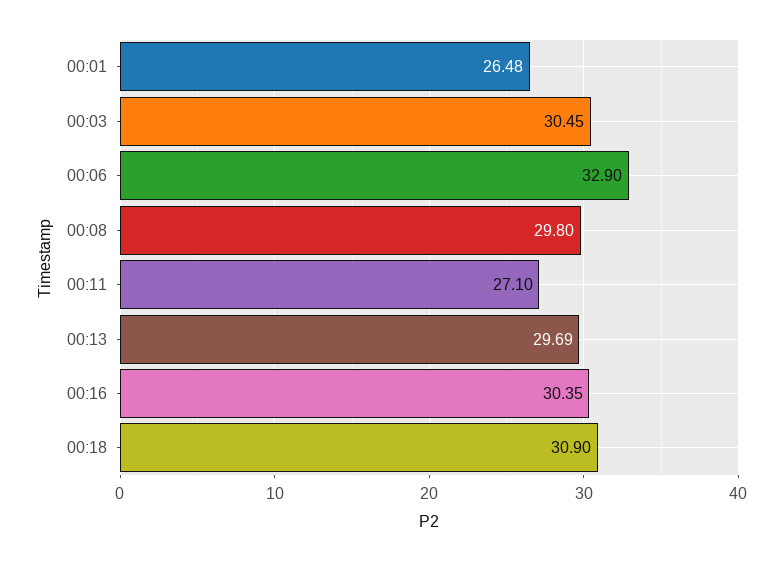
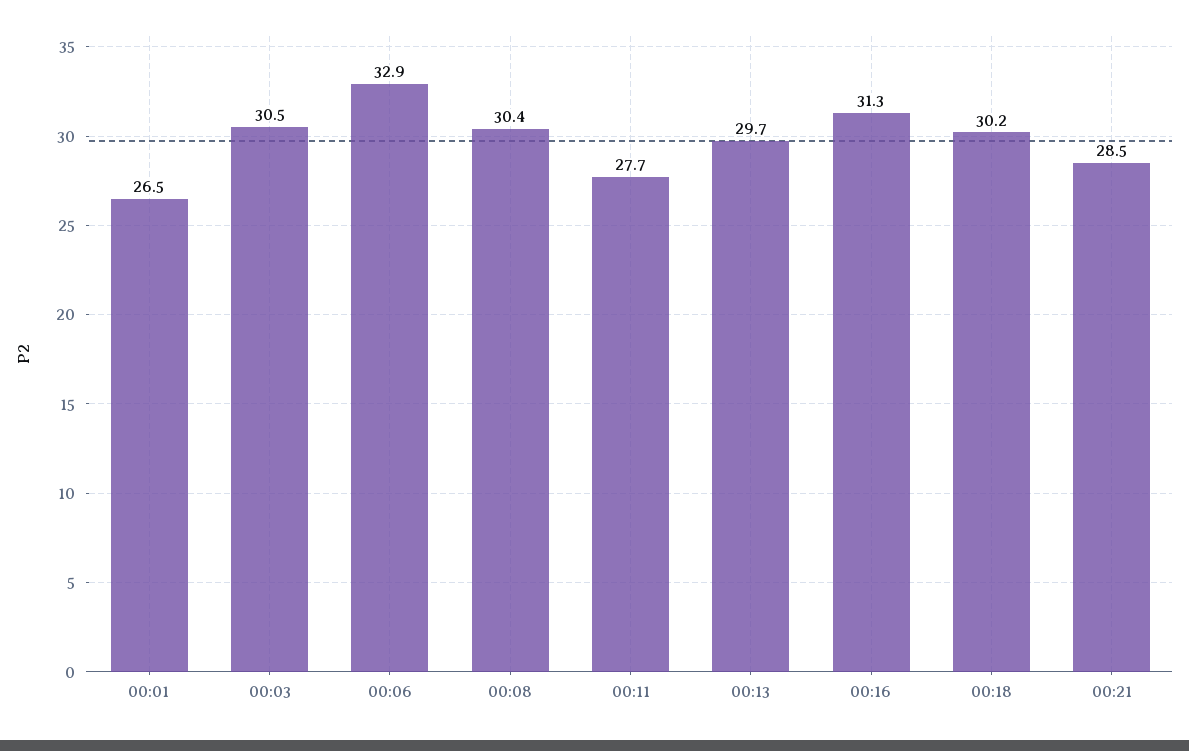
00:08: 29.8 -> 30.4
00:11: 27.1 -> 27.7
00:16: 30.35 -> 31.3
00:18: 30.9 -> 30.2
00:21: none -> 28.5

